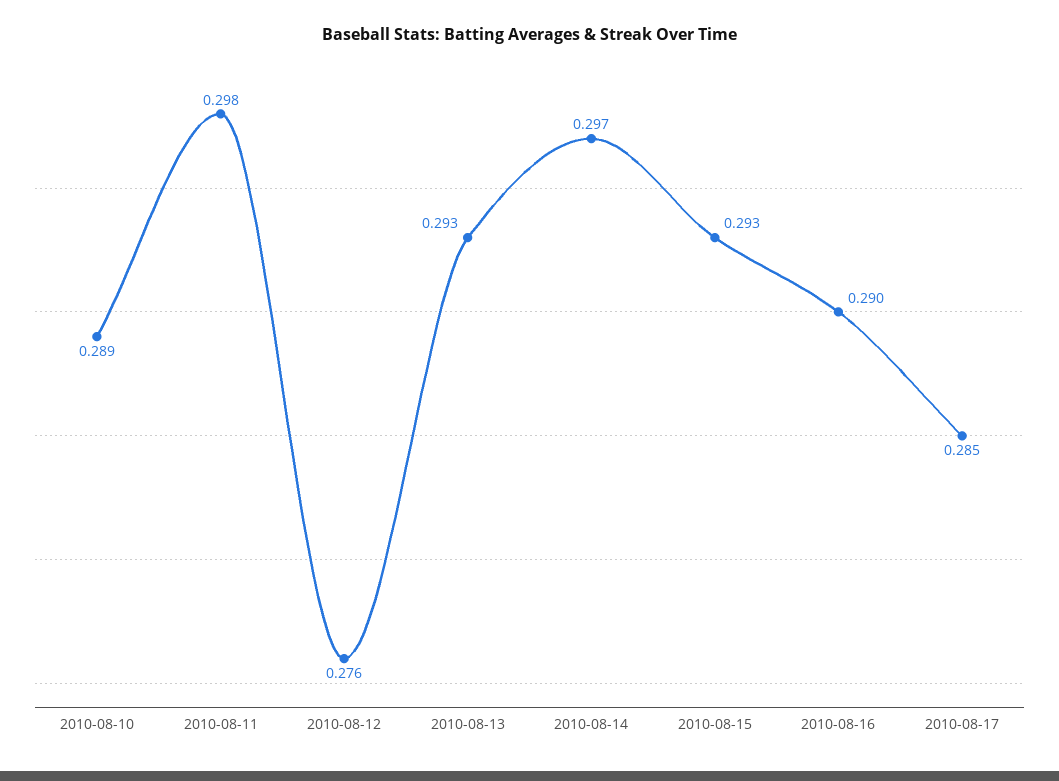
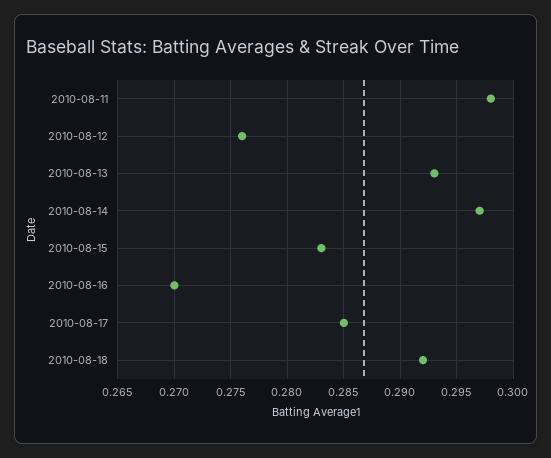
2010-08-10: 0.289 -> none
2010-08-15: 0.293 -> 0.283
2010-08-16: 0.29 -> 0.27
2010-08-18: none -> 0.292

